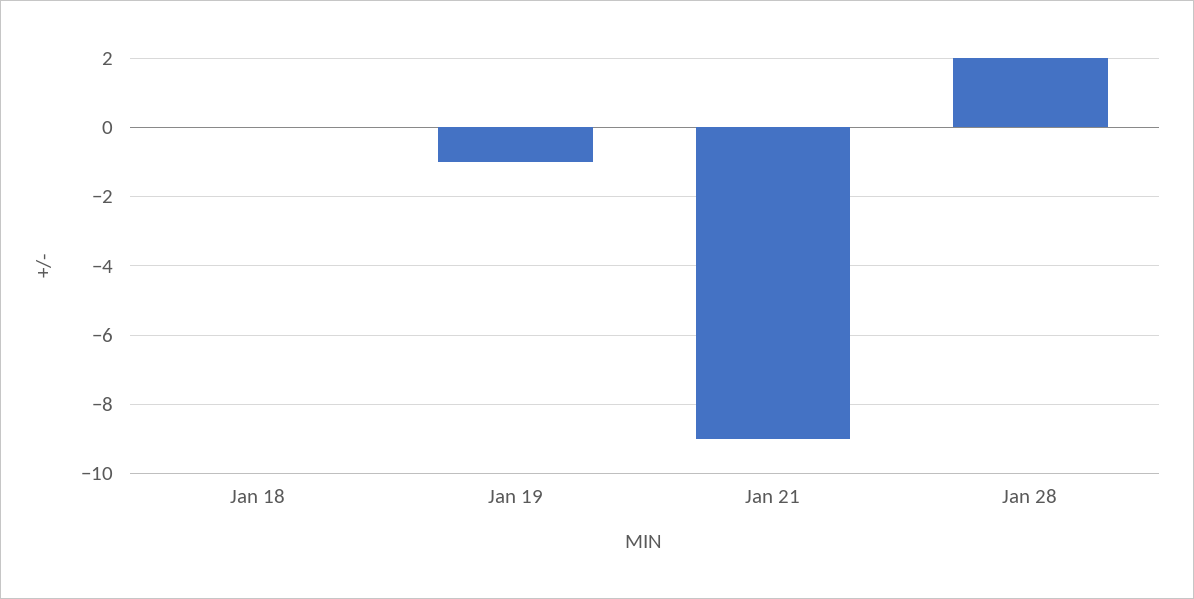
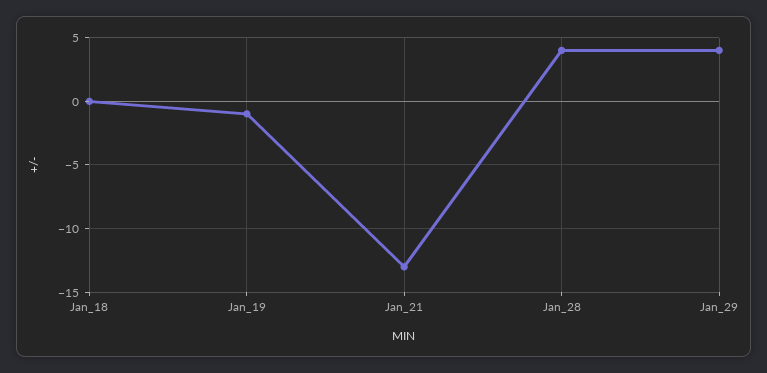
Jan 21: -9 -> -13
Jan 28: 2 -> 4
Jan_29: none -> 4

